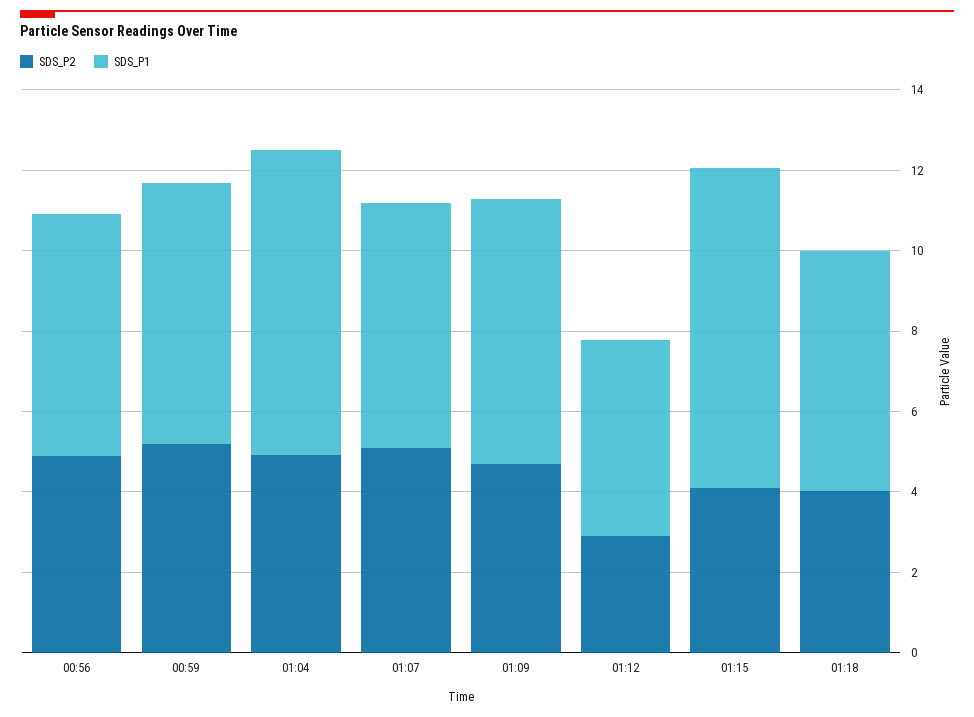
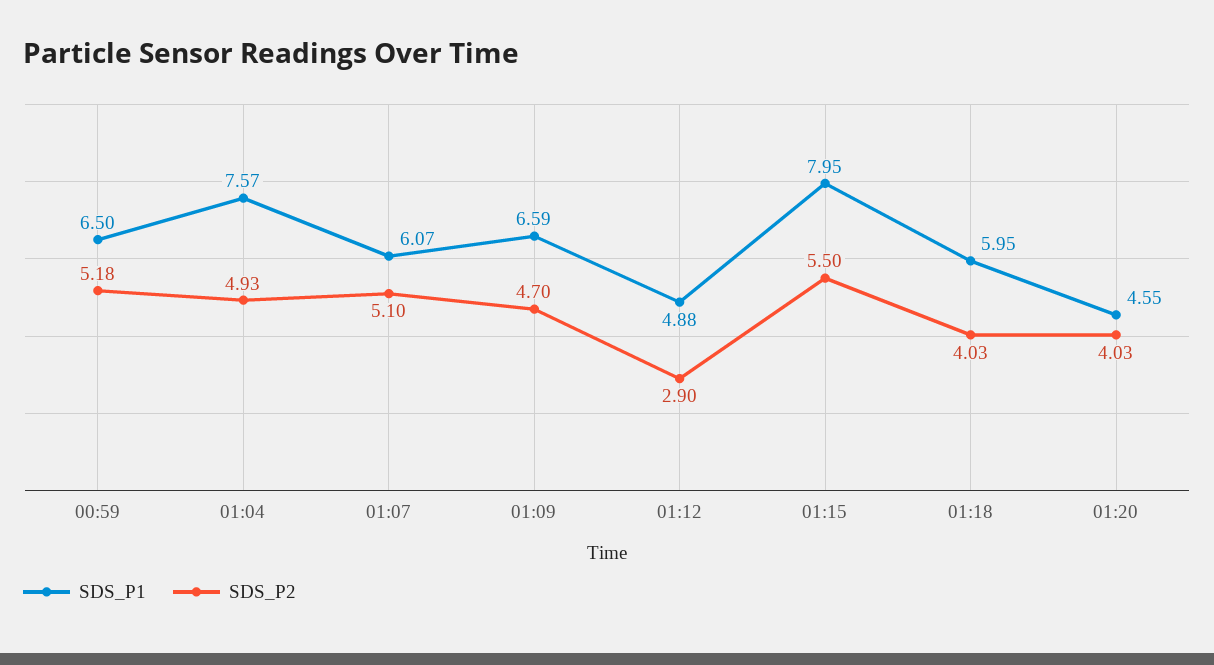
SDS_P2, 00:56: 5 -> none
SDS_P1, 00:56: 6 -> none
SDS_P2, 01:15: 4 -> 5.5
SDS_P1, 01:20: none -> 4.55
SDS_P2, 01:20: none -> 4.03

